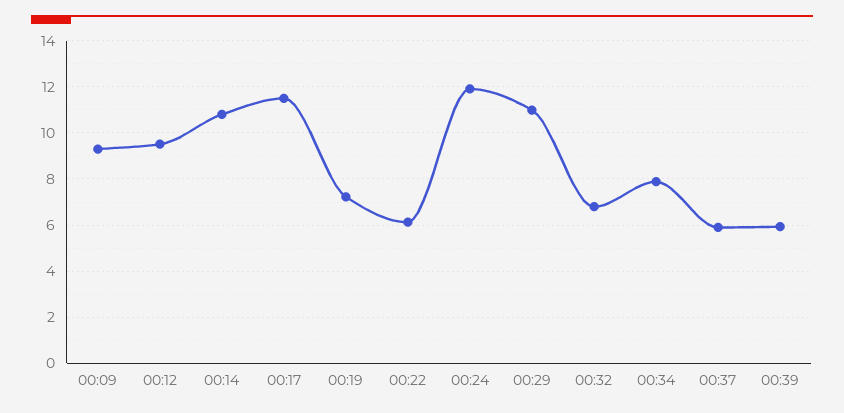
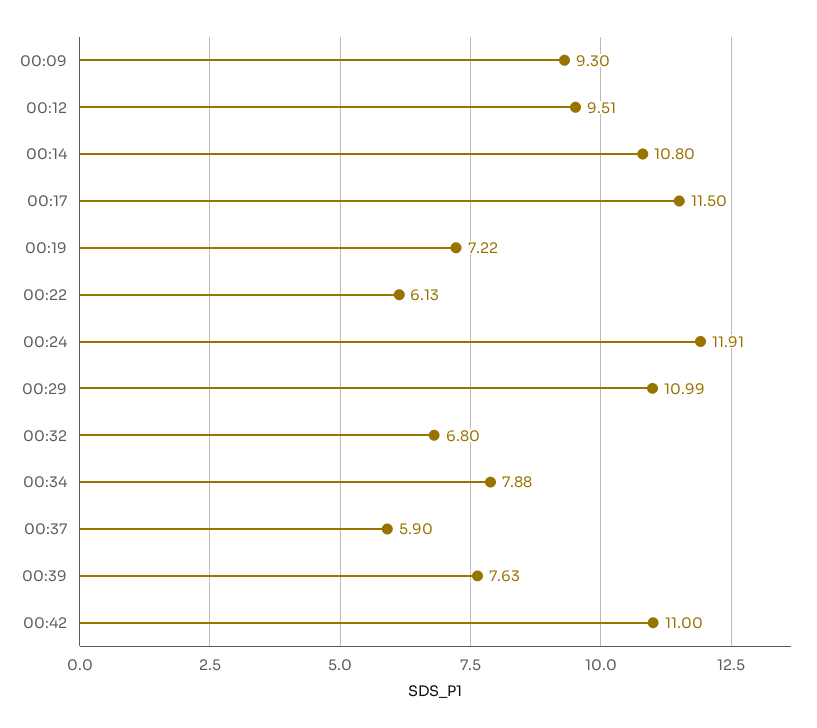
00:39: 6 -> 7.63
00:42: none -> 11

